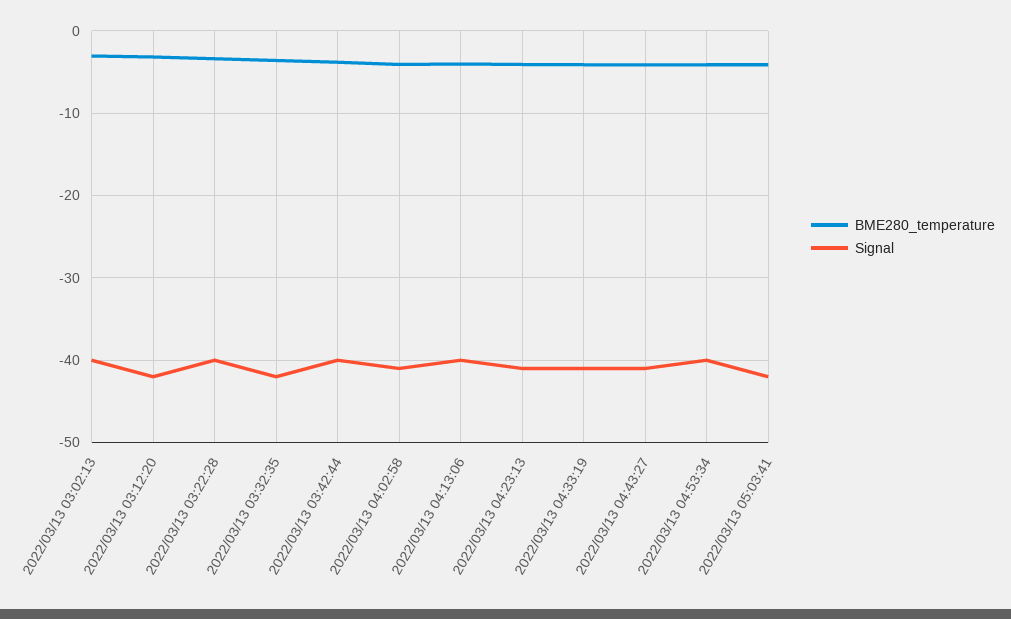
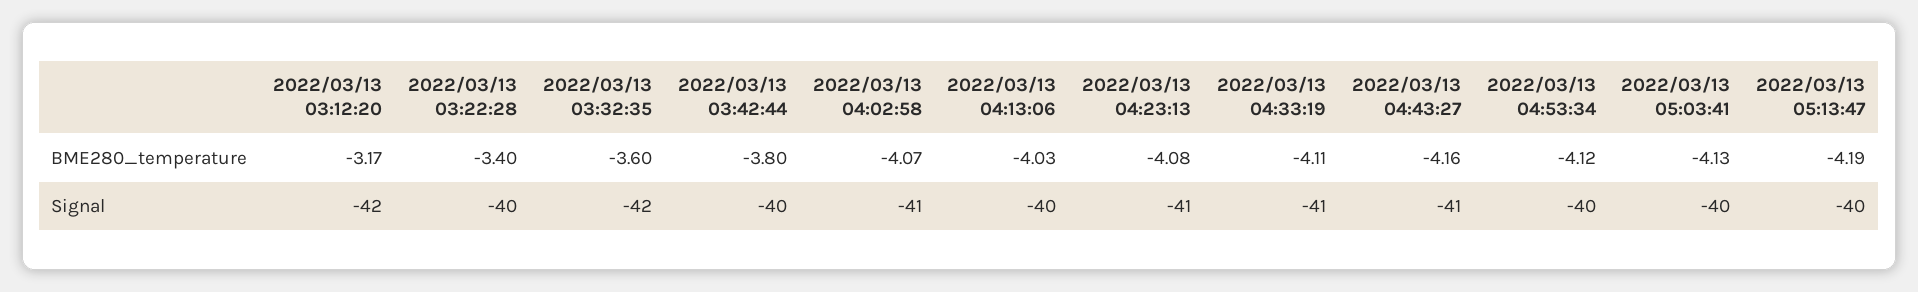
BME280_temperature, 2022/03/13 03:02:13: -3 -> none
Signal, 2022/03/13 03:02:13: -40 -> none
Signal, 2022/03/13 05:03:41: -42 -> -40
BME280_temperature, 2022/03/13 05:13:47: none -> -4.19
Signal, 2022/03/13 05:13:47: none -> -40

